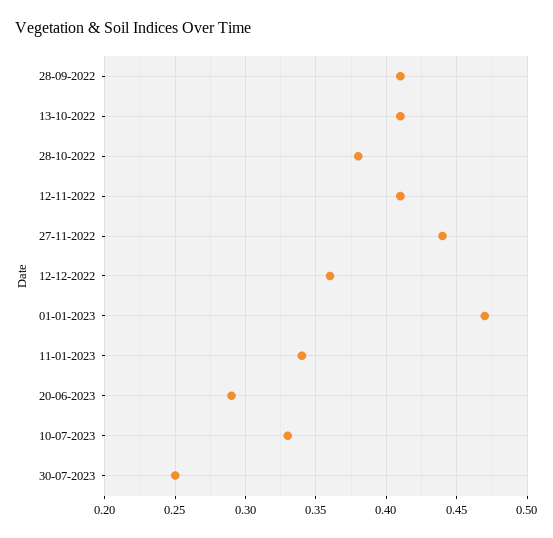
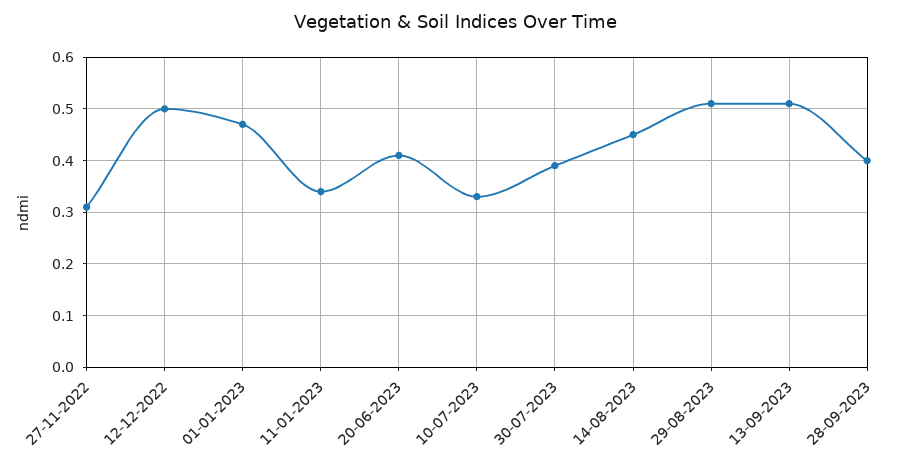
28-09-2022: 0.41 -> none
13-10-2022: 0.41 -> none
28-10-2022: 0.38 -> none
12-11-2022: 0.41 -> none
27-11-2022: 0.44 -> 0.3
12-12-2022: 0.36 -> 0.5
20-06-2023: 0.29 -> 0.4
30-07-2023: 0.25 -> 0.4
14-08-2023: none -> 0.45
29-08-2023: none -> 0.5
13-09-2023: none -> 0.5
28-09-2023: none -> 0.4

